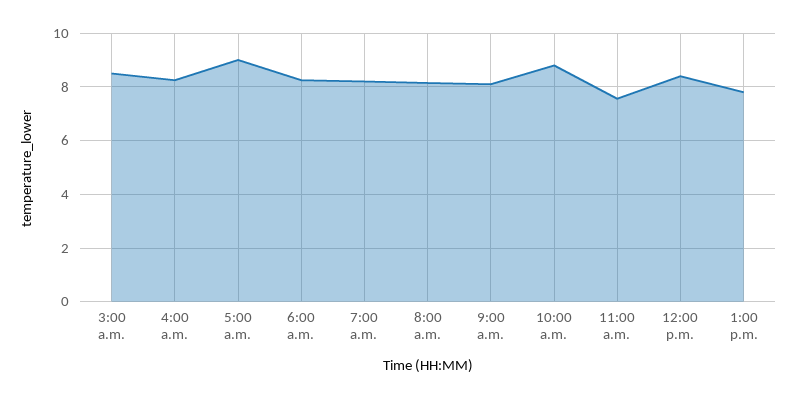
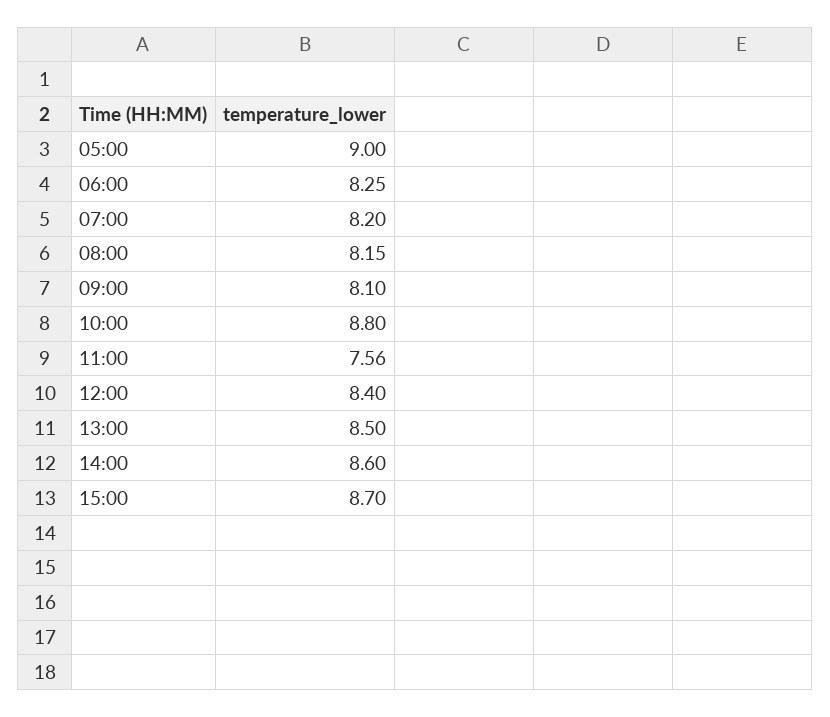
3:00 a.m.: 8.5 -> none
4:00 a.m.: 8.25 -> none
1:00 p.m.: 7.75 -> 8.5
14:00: none -> 8.6
15:00: none -> 8.7

